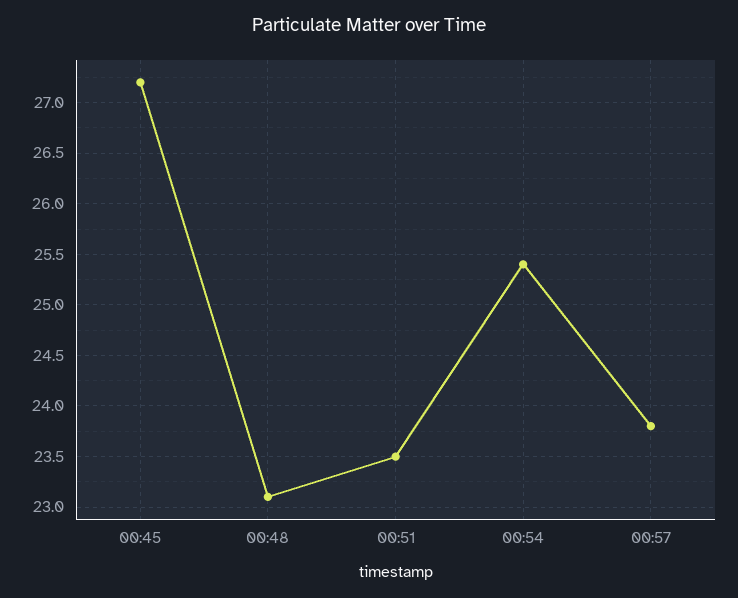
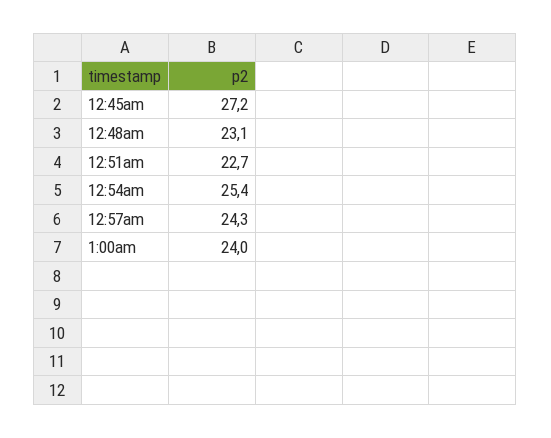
00:51: 23.5 -> 22.7
00:57: 23.8 -> 24.3
1:00am: none -> 24

